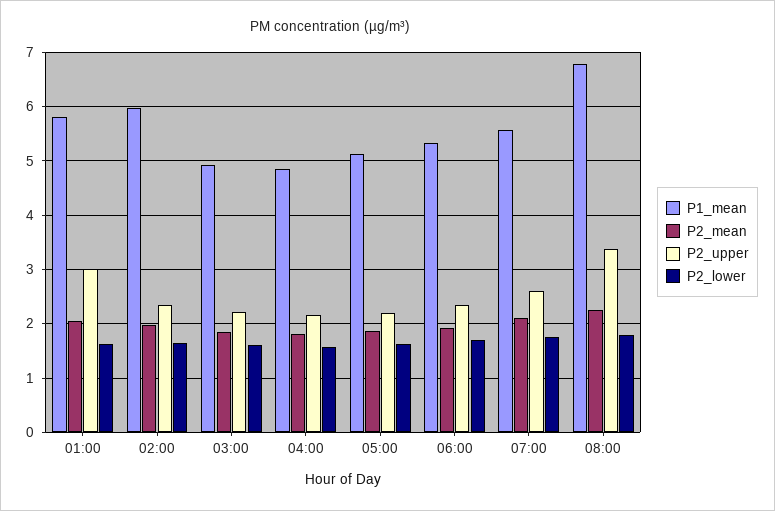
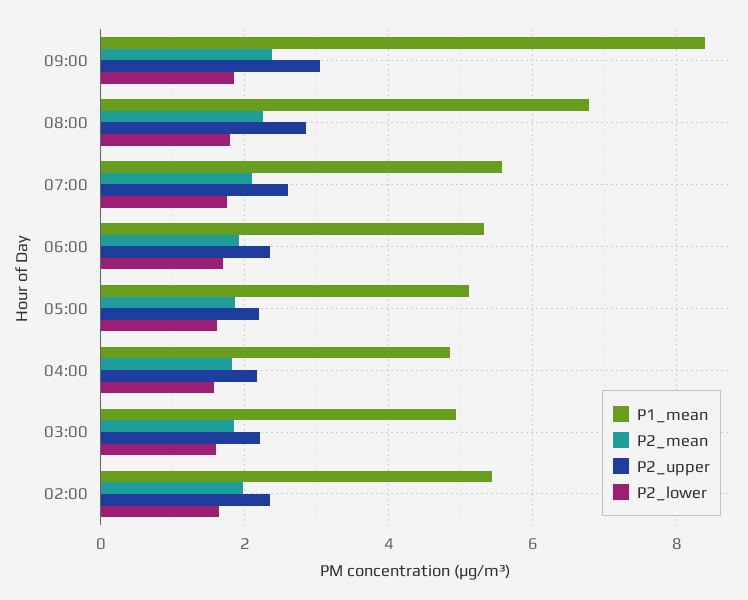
P1_mean, 01:00: 5.8 -> none
P2_mean, 01:00: 2 -> none
P2_upper, 01:00: 3 -> none
P2_lower, 01:00: 1.6 -> none
P1_mean, 02:00: 6 -> 5.4
P2_upper, 08:00: 3.4 -> 2.8
P1_mean, 09:00: none -> 8.4
P2_mean, 09:00: none -> 2.4
P2_upper, 09:00: none -> 3
P2_lower, 09:00: none -> 1.8

